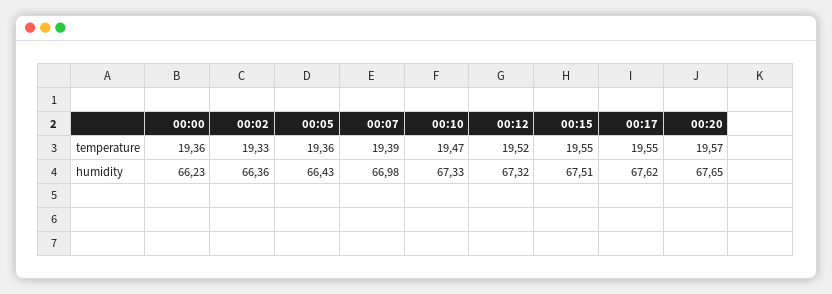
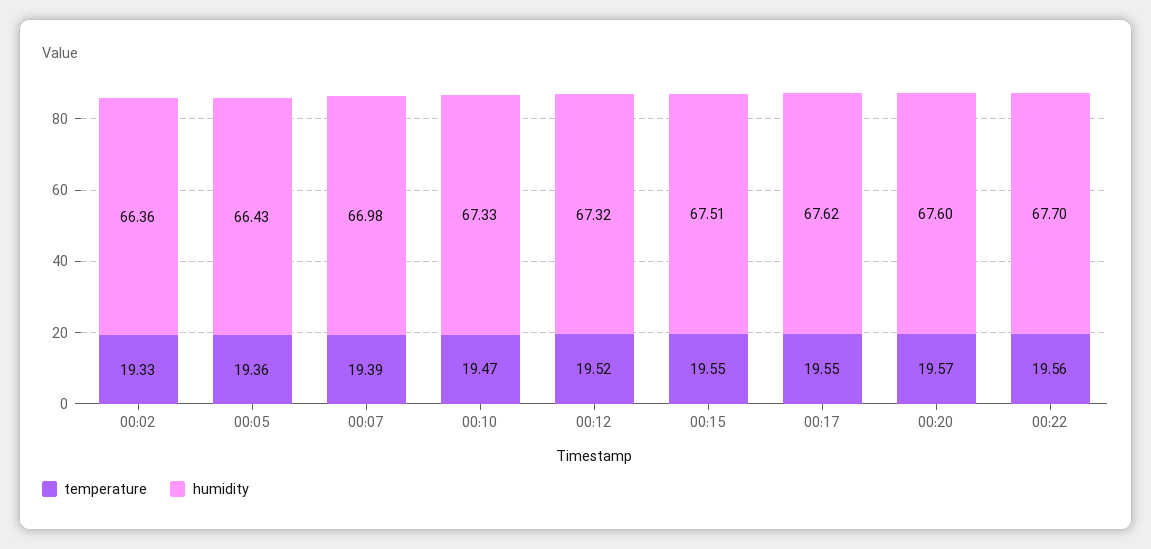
temperature, 00:00: 19.36 -> none
humidity, 00:00: 66.23 -> none
humidity, 00:20: 67.65 -> 67.6
temperature, 00:22: none -> 19.56
humidity, 00:22: none -> 67.7

